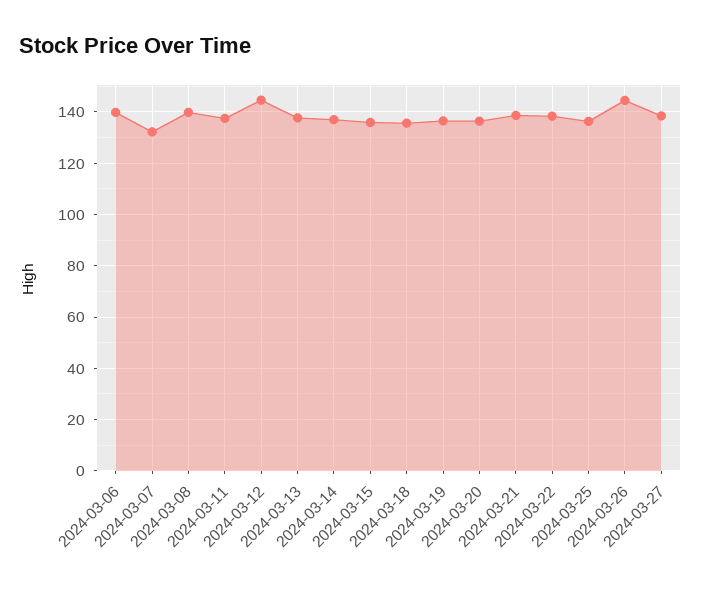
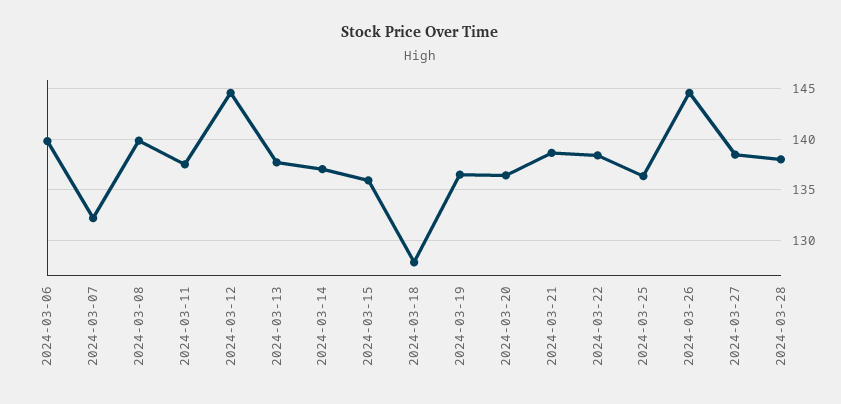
2024-03-18: 135 -> 128
2024-03-28: none -> 138

